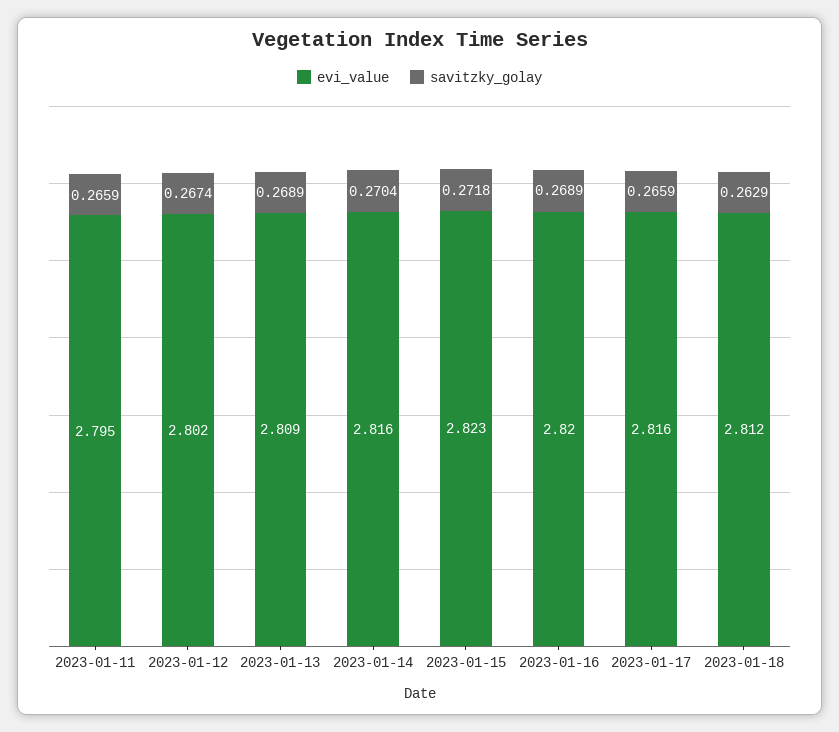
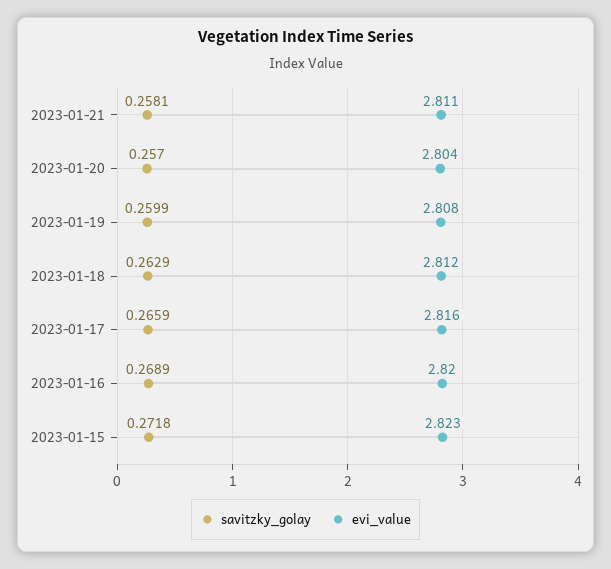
evi_value, 2023-01-11: 2.795 -> none
savitzky_golay, 2023-01-11: 0.2659 -> none
evi_value, 2023-01-12: 2.802 -> none
savitzky_golay, 2023-01-12: 0.2674 -> none
evi_value, 2023-01-13: 2.809 -> none
savitzky_golay, 2023-01-13: 0.2689 -> none
evi_value, 2023-01-14: 2.816 -> none
savitzky_golay, 2023-01-14: 0.2704 -> none
savitzky_golay, 2023-01-21: none -> 0.2581
evi_value, 2023-01-21: none -> 2.811
savitzky_golay, 2023-01-20: none -> 0.257
evi_value, 2023-01-20: none -> 2.804
savitzky_golay, 2023-01-19: none -> 0.2599
evi_value, 2023-01-19: none -> 2.808

